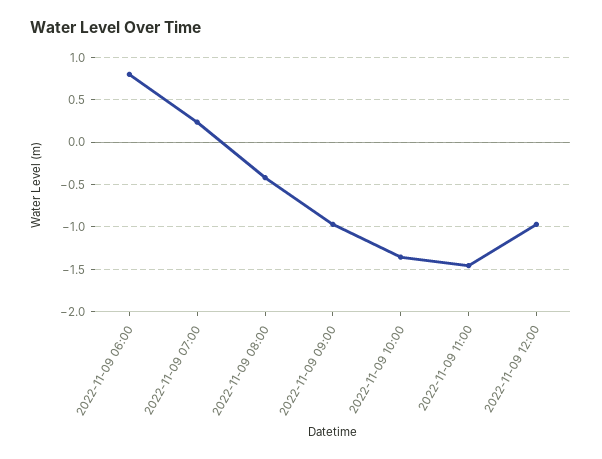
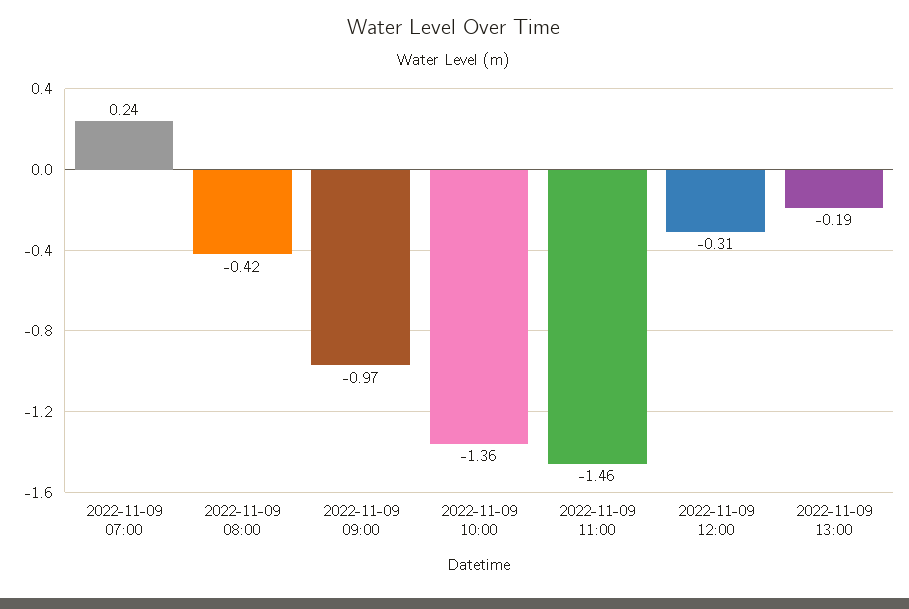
2022-11-09 06:00: 0.8 -> none
2022-11-09 12:00: -1 -> -0.31
2022-11-09 13:00: none -> -0.19

